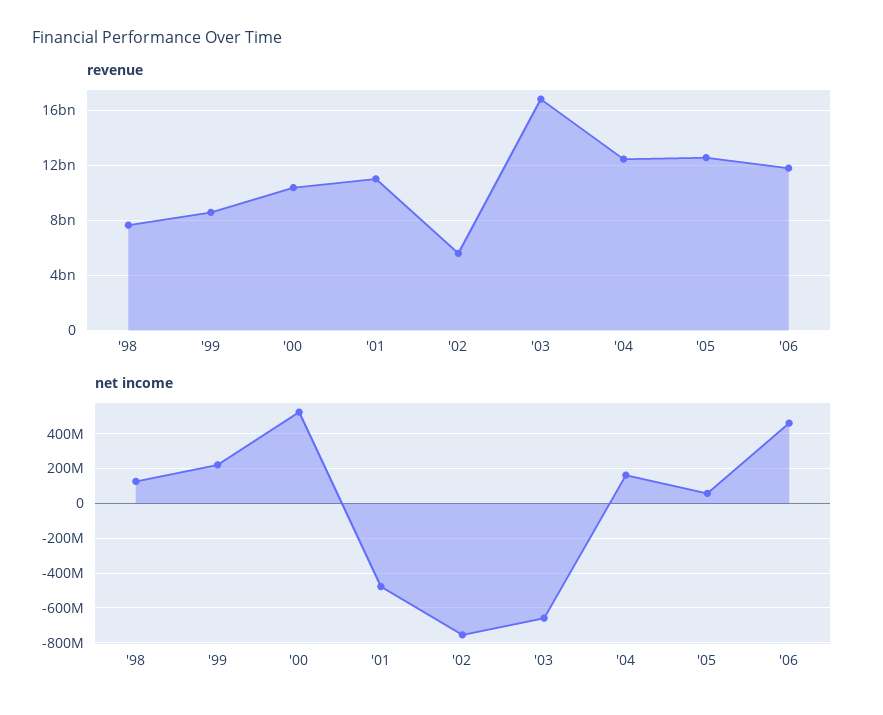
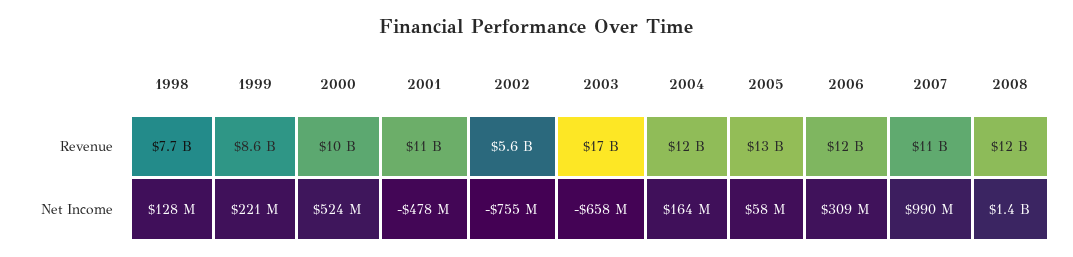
net income, '06: 450000000 -> 309000000
revenue, 2007: none -> 11000000000
revenue, 2008: none -> 12000000000
net income, 2007: none -> 990000000
net income, 2008: none -> 1400000000

